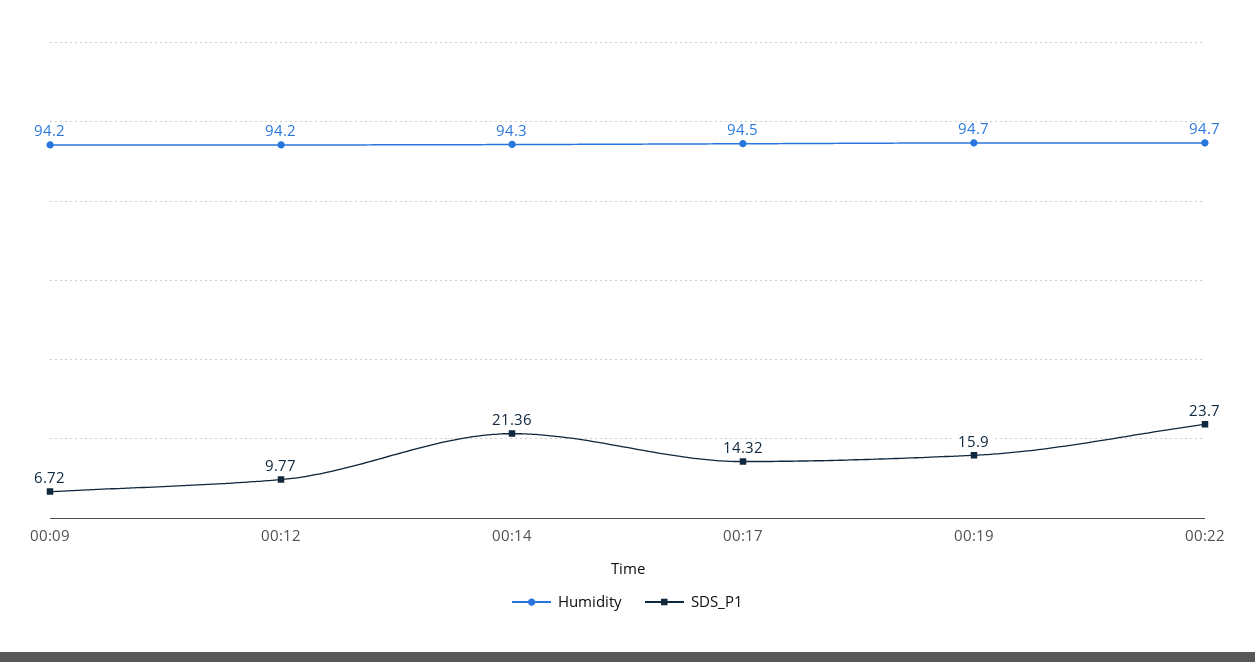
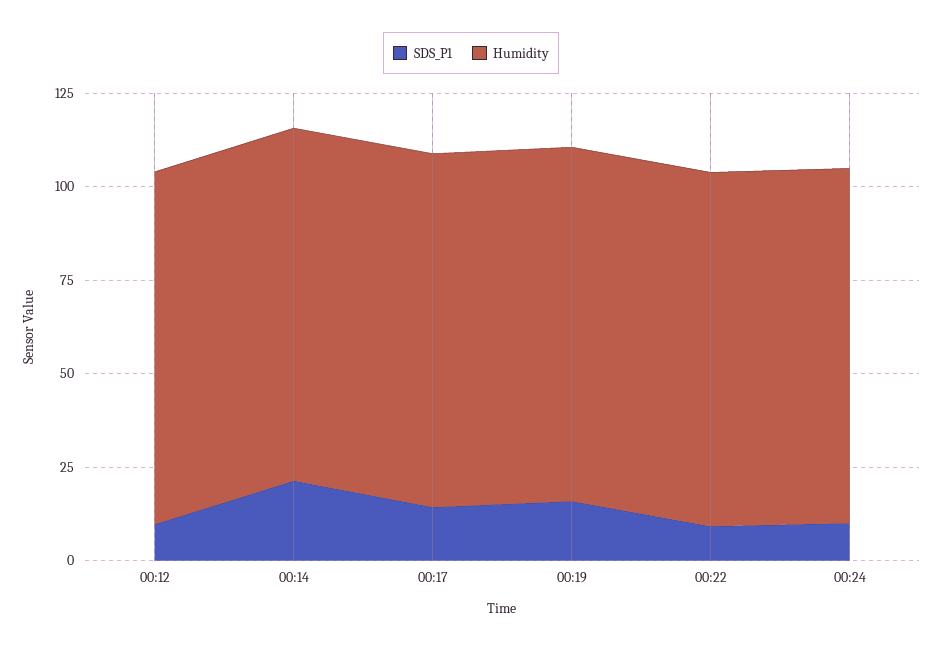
Humidity, 00:09: 94.2 -> none
SDS_P1, 00:09: 6.72 -> none
SDS_P1, 00:22: 23.7 -> 10
SDS_P1, 00:24: none -> 10
Humidity, 00:24: none -> 95

